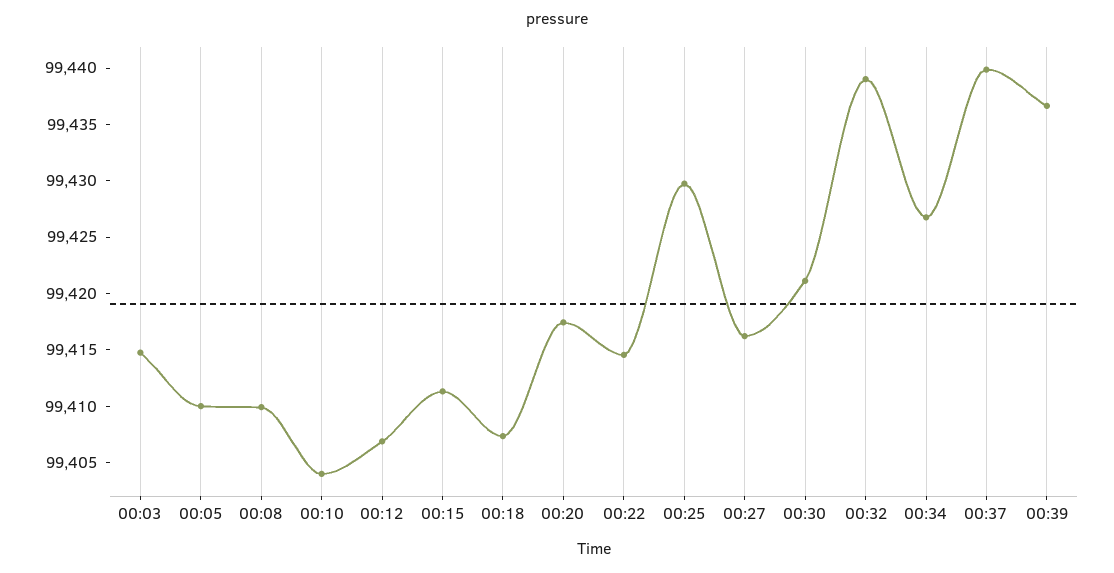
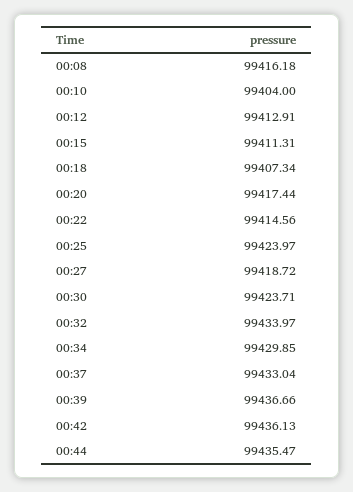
00:03: 99415 -> none
00:05: 99410 -> none
00:08: 99410 -> 99416.18
00:12: 99407 -> 99412.91
00:25: 99430 -> 99423.97
00:27: 99416 -> 99418.72
00:30: 99421 -> 99423.71
00:32: 99439 -> 99433.97
00:34: 99427 -> 99429.85
00:37: 99440 -> 99433.04
00:42: none -> 99436.13
00:44: none -> 99435.47

